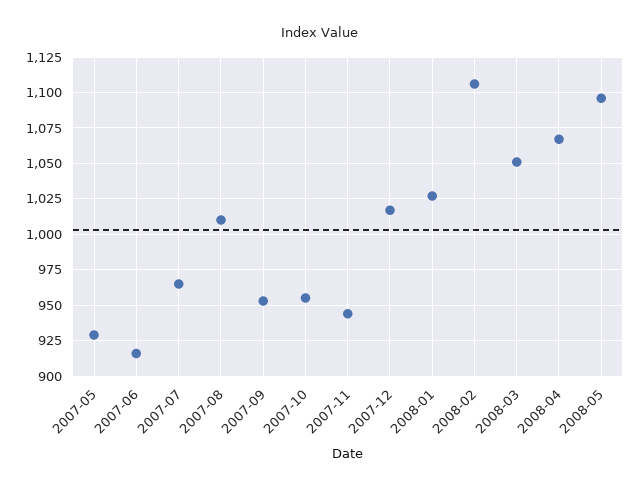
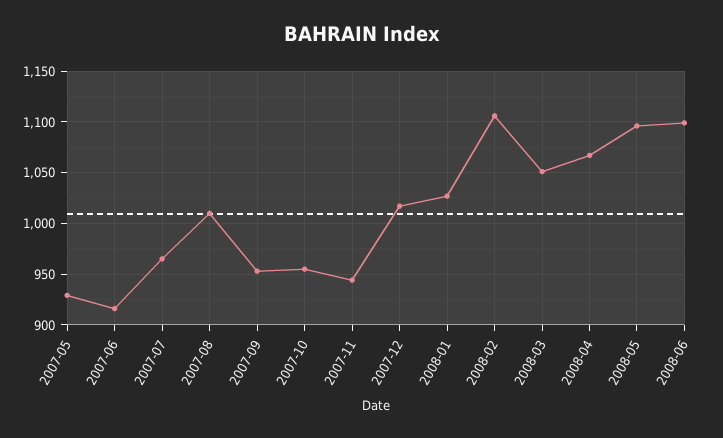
2008-06: none -> 1100

